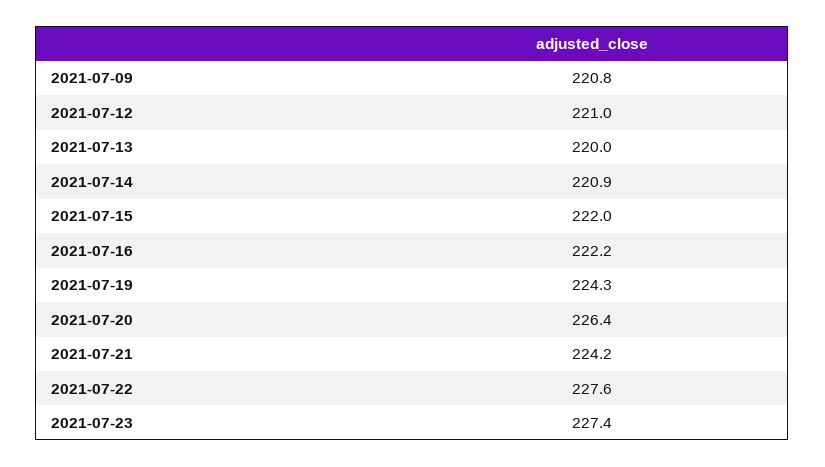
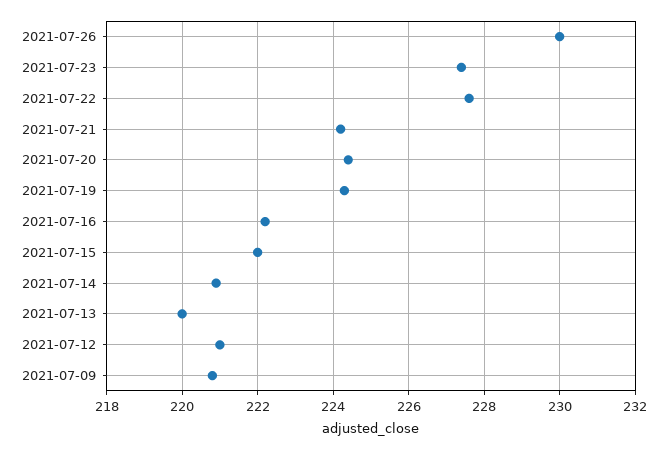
2021-07-20: 226.4 -> 224.5
2021-07-26: none -> 230

